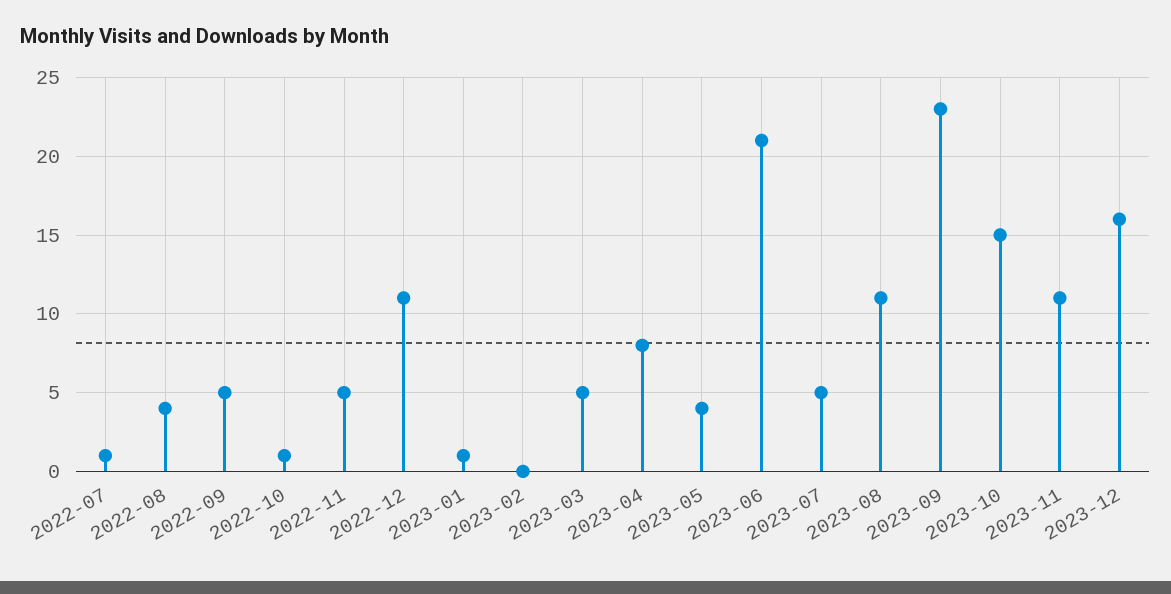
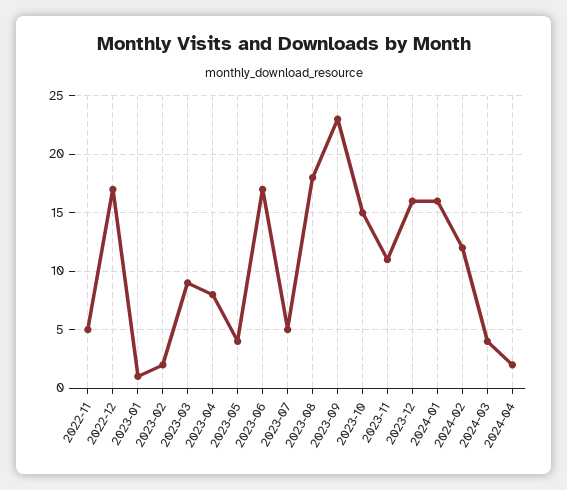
2022-07: 1 -> none
2022-08: 4 -> none
2022-09: 5 -> none
2022-10: 1 -> none
2022-12: 11 -> 17
2023-02: 0 -> 2
2023-03: 5 -> 9
2023-06: 21 -> 17
2023-08: 11 -> 18
2024-01: none -> 16
2024-02: none -> 12
2024-03: none -> 4
2024-04: none -> 2

